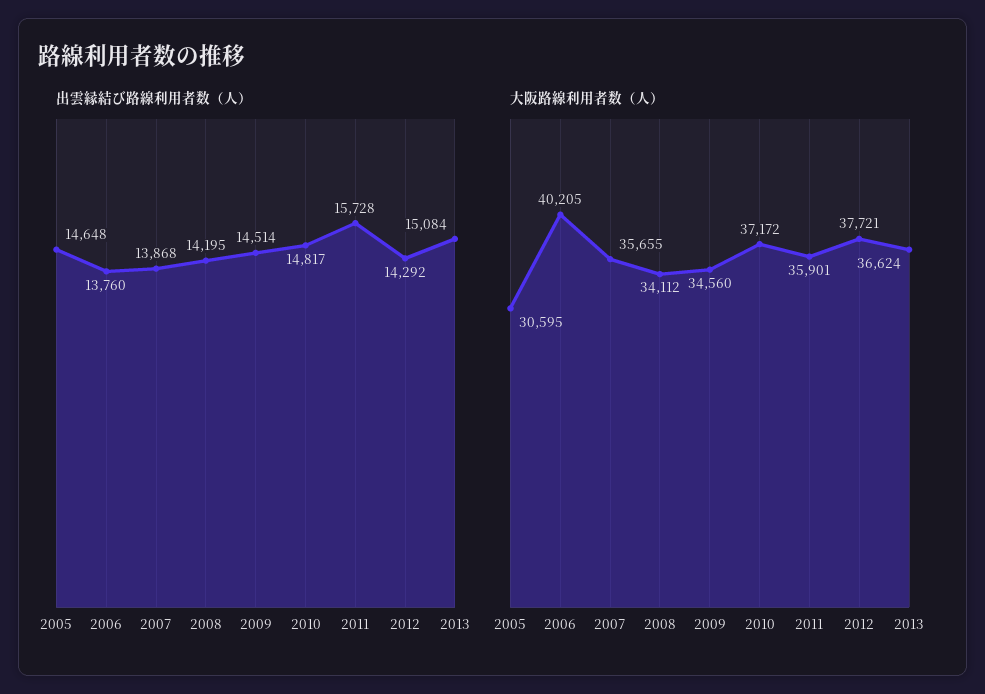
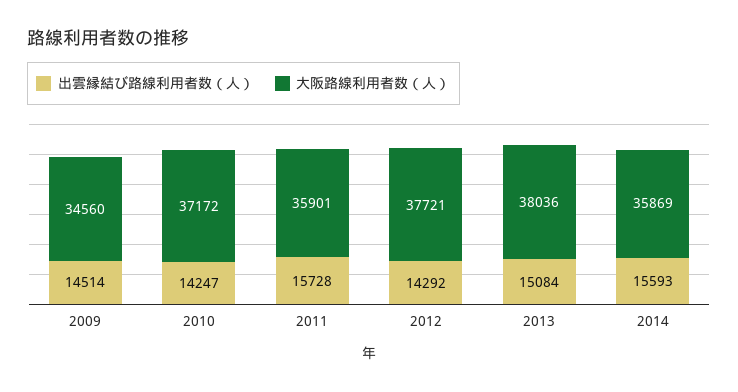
出雲縁結び路線利用者数（人）, 2005: 14648 -> none
出雲縁結び路線利用者数（人）, 2006: 13760 -> none
出雲縁結び路線利用者数（人）, 2007: 13868 -> none
出雲縁結び路線利用者数（人）, 2008: 14195 -> none
出雲縁結び路線利用者数（人）, 2010: 14817 -> 14247
大阪路線利用者数（人）, 2005: 30595 -> none
大阪路線利用者数（人）, 2006: 40205 -> none
大阪路線利用者数（人）, 2007: 35655 -> none
大阪路線利用者数（人）, 2008: 34112 -> none
大阪路線利用者数（人）, 2013: 36624 -> 38036
出雲縁結び路線利用者数（人）, 2014: none -> 15593
大阪路線利用者数（人）, 2014: none -> 35869

